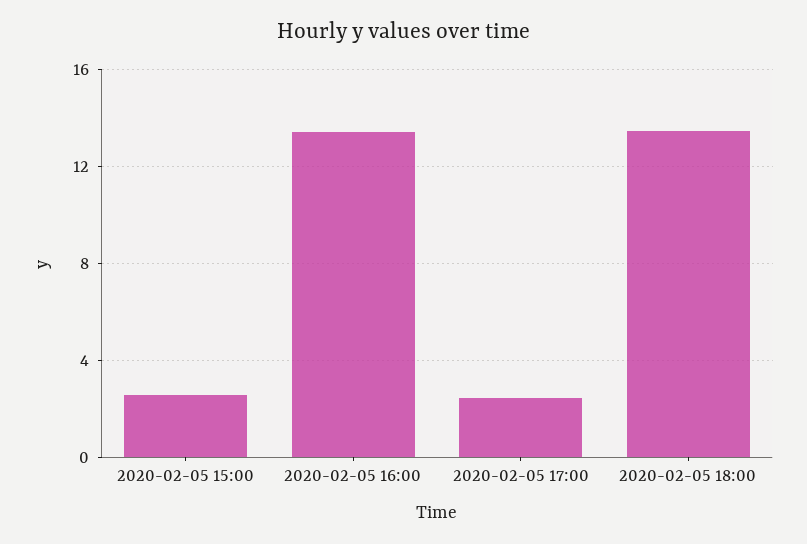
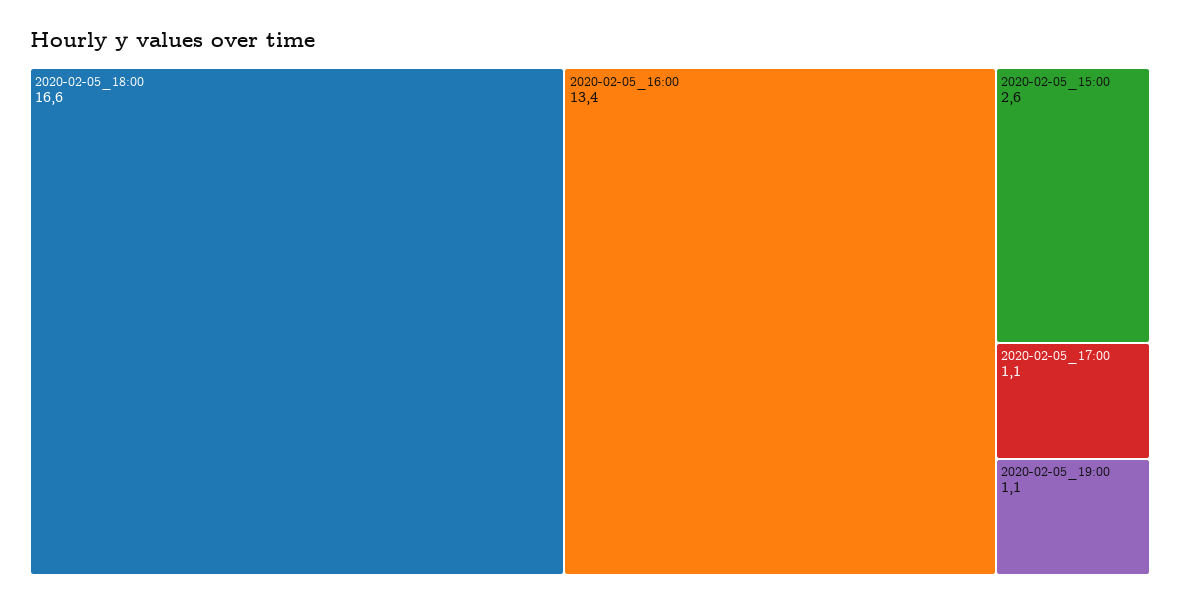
2020-02-05 17:00: 2.5 -> 1.1
2020-02-05 18:00: 13.5 -> 16.6
2020-02-05_19:00: none -> 1.1

